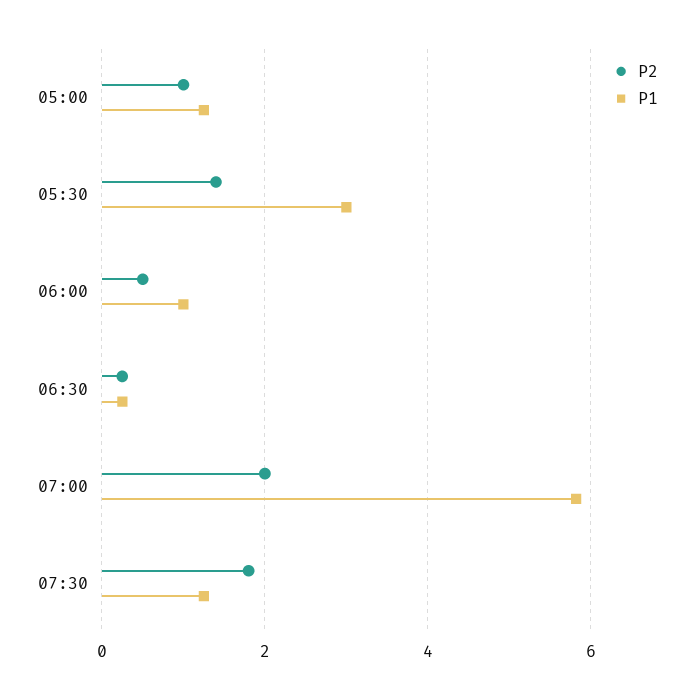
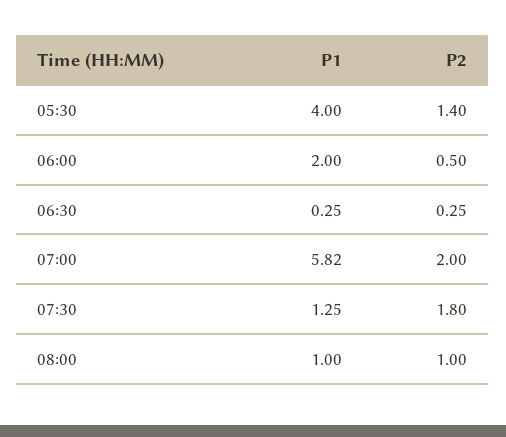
P2, 05:00: 1 -> none
P1, 05:00: 1.2 -> none
P1, 05:30: 3 -> 4
P1, 06:00: 1 -> 2
P1, 08:00: none -> 1
P2, 08:00: none -> 1

